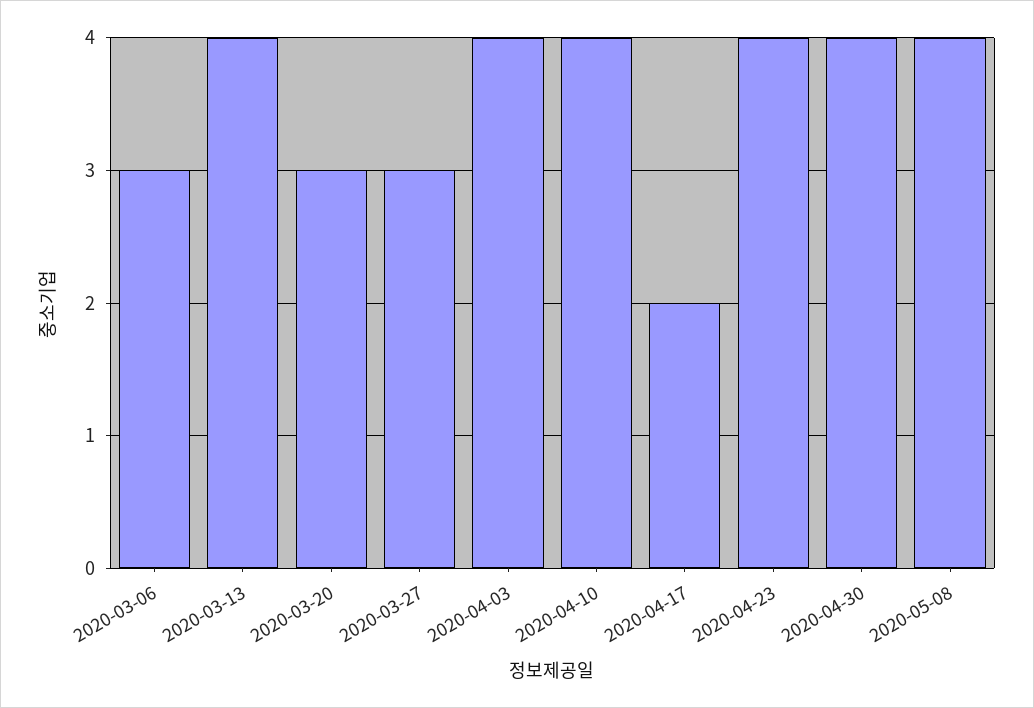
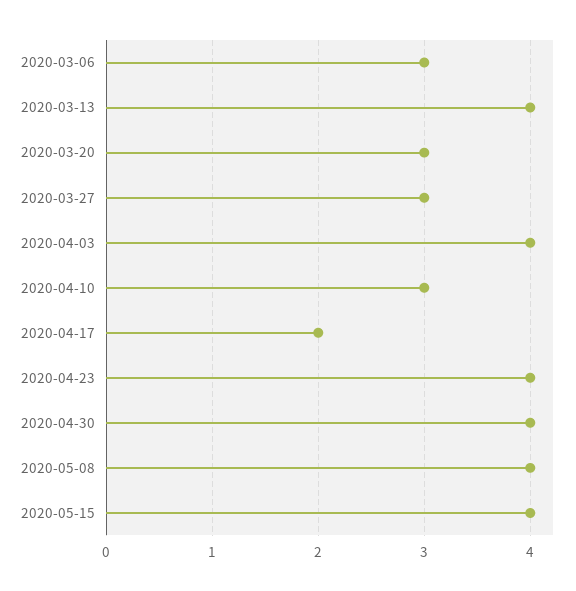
2020-04-10: 4 -> 3
2020-05-15: none -> 4

